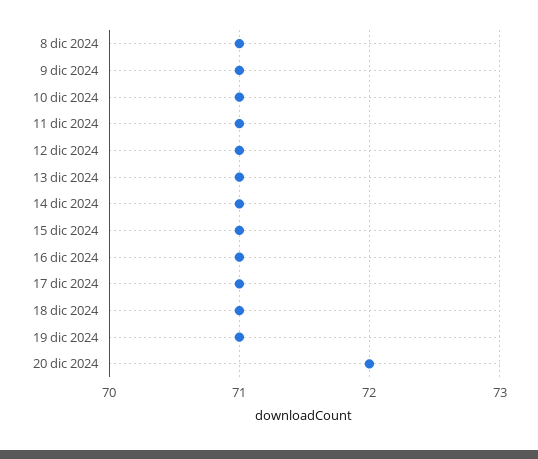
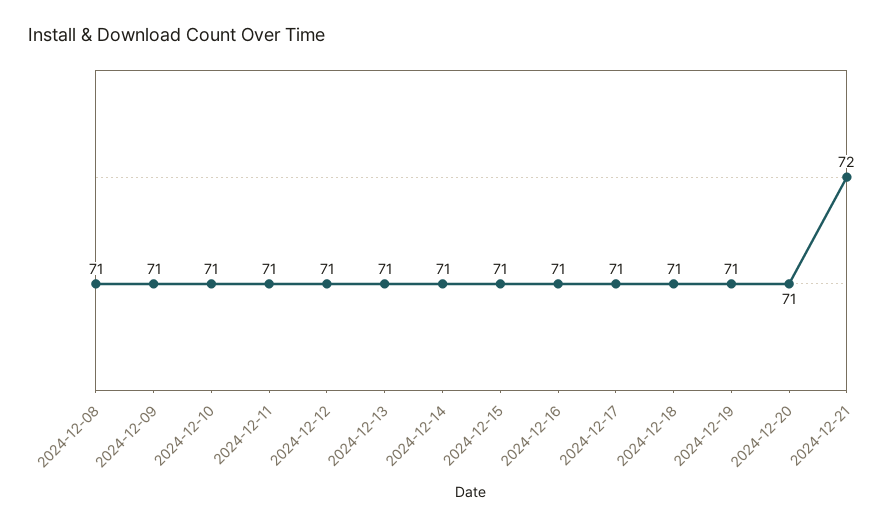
20 dic 2024: 72 -> 71
2024-12-21: none -> 72

